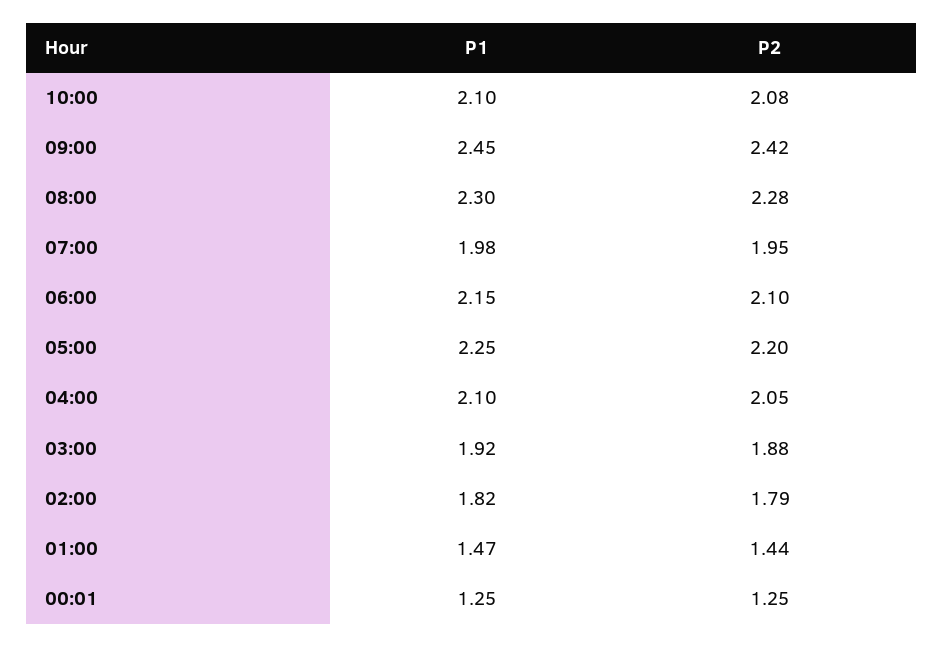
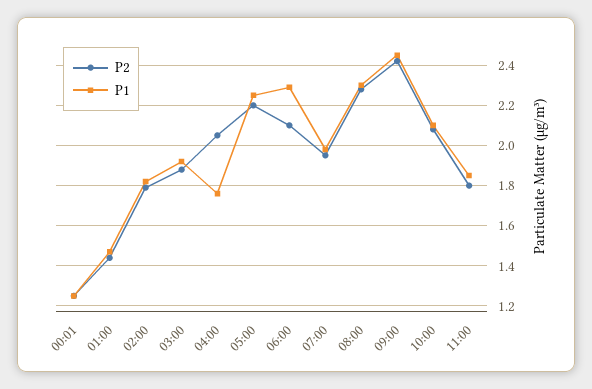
P1, 06:00: 2.15 -> 2.3
P1, 04:00: 2.1 -> 1.75
P2, 11:00: none -> 1.8
P1, 11:00: none -> 1.85

